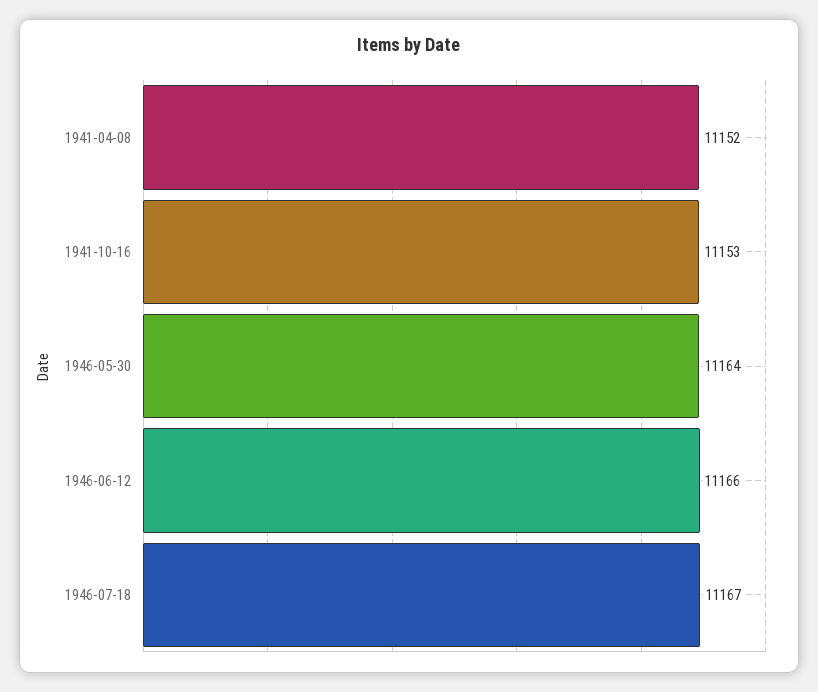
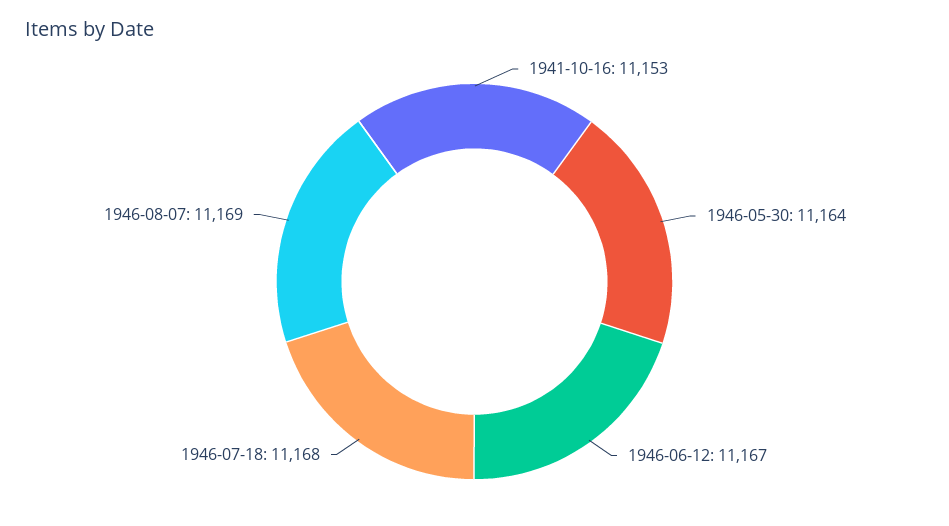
1941-04-08: 11152 -> none
1946-06-12: 11166 -> 11167
1946-07-18: 11167 -> 11168
1946-08-07: none -> 11169

